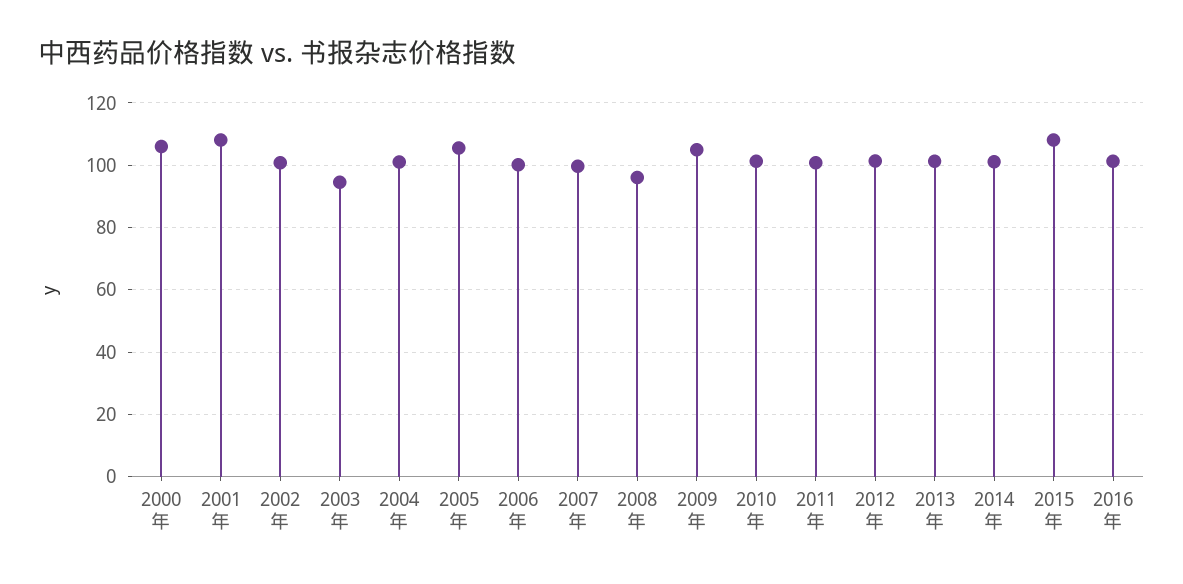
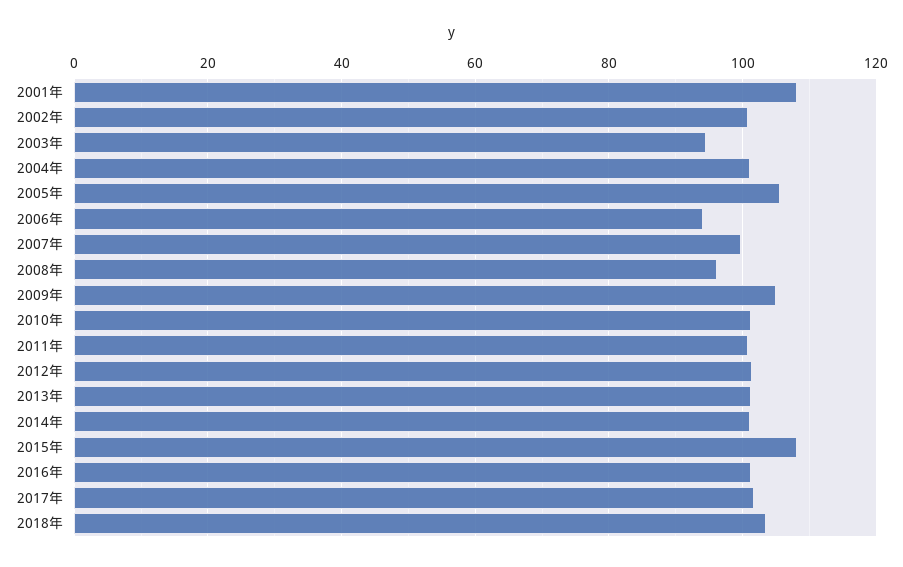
2000年: 106 -> none
2006年: 100 -> 94
2017年: none -> 102
2018年: none -> 104

